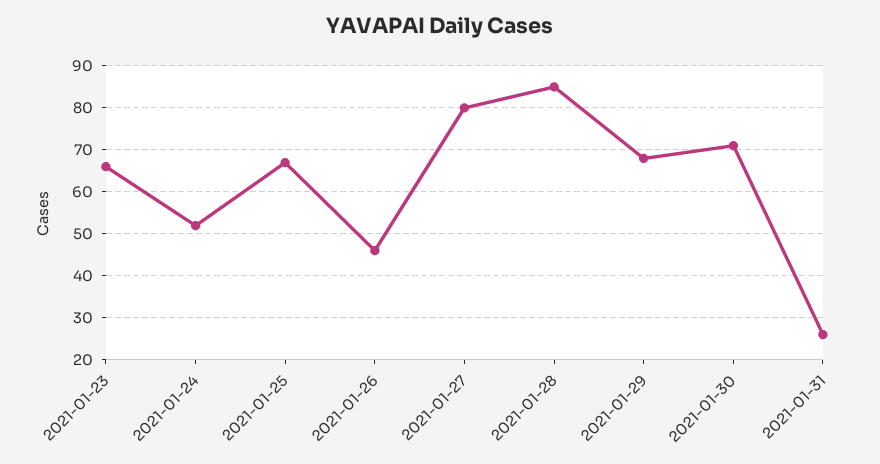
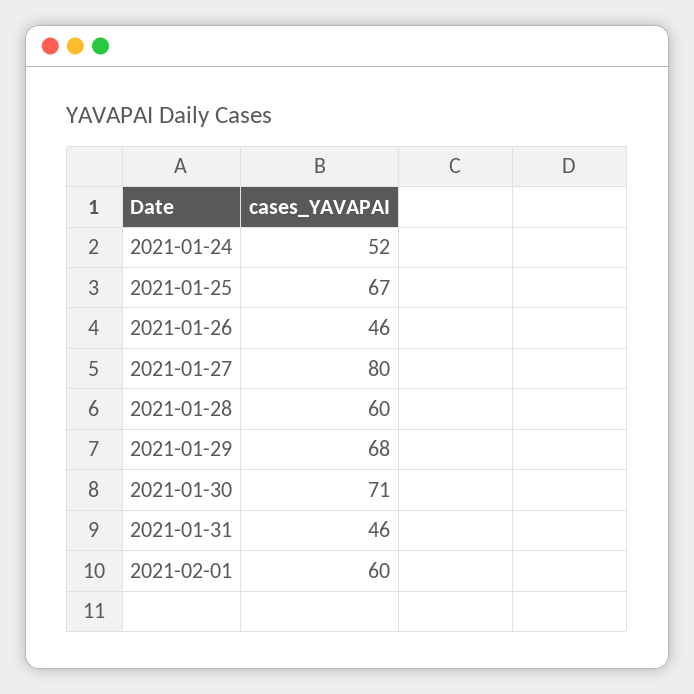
2021-01-23: 65 -> none
2021-01-28: 85 -> 60
2021-01-31: 25 -> 46
2021-02-01: none -> 60

